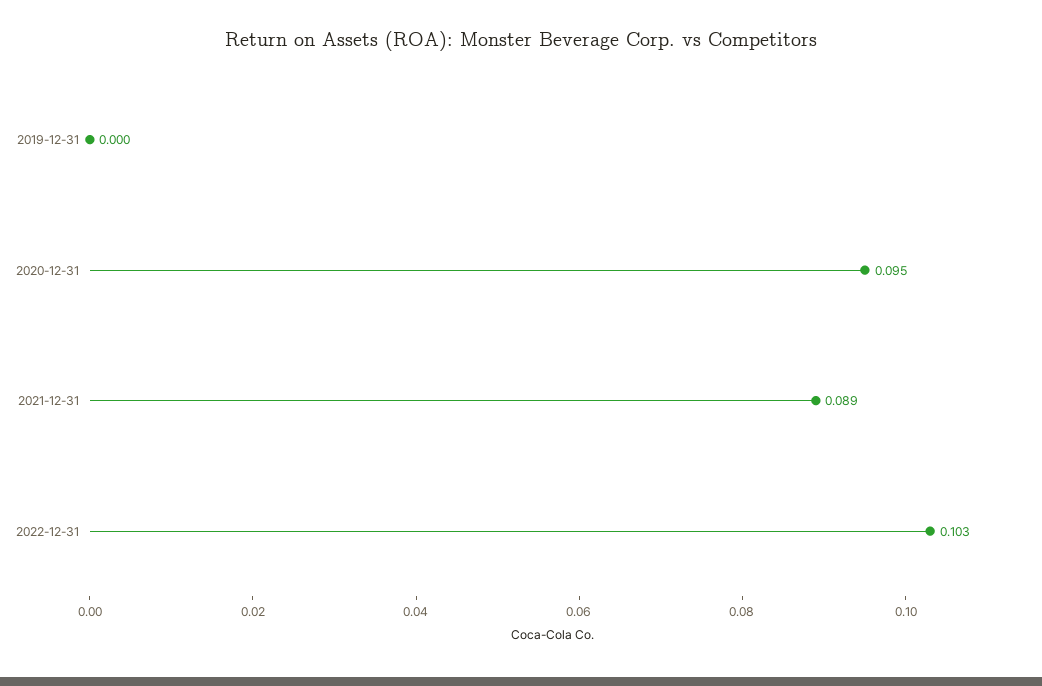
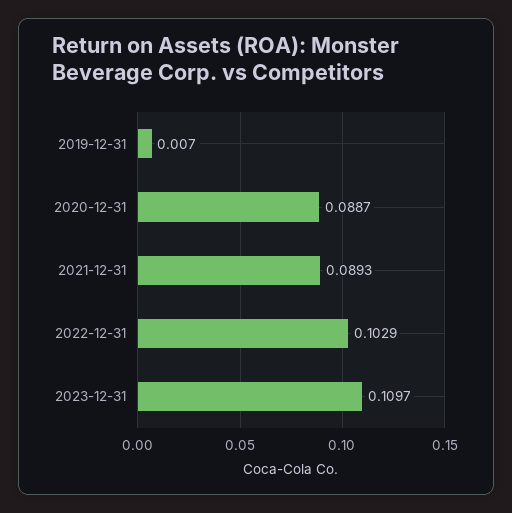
2019-12-31: 0 -> 0.007
2020-12-31: 0.095 -> 0.0887
2023-12-31: none -> 0.1097

